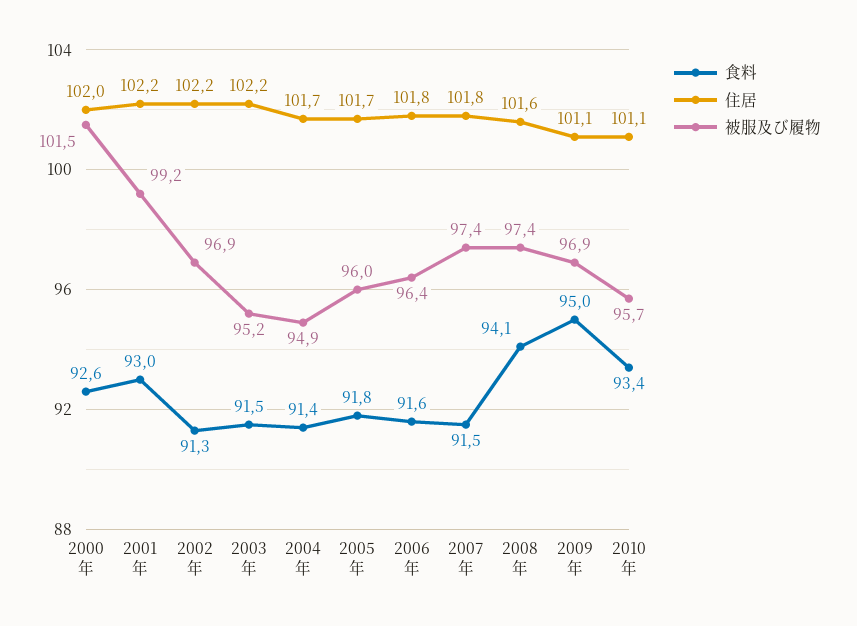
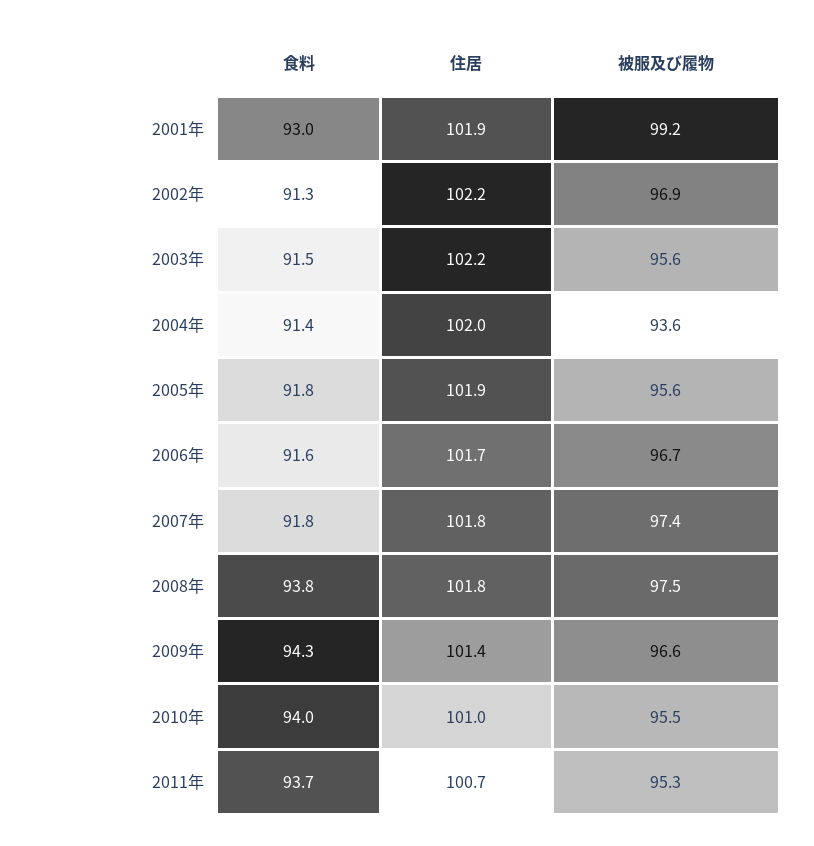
食料, 2000年: 92.6 -> none
住居, 2000年: 102 -> none
被服及び履物, 2000年: 101.5 -> none
住居, 2001年: 102.2 -> 101.9
被服及び履物, 2003年: 95.2 -> 95.6
住居, 2004年: 101.7 -> 102
被服及び履物, 2004年: 94.9 -> 93.6
住居, 2005年: 101.7 -> 101.9
被服及び履物, 2005年: 96 -> 95.6
住居, 2006年: 101.8 -> 101.7
被服及び履物, 2006年: 96.4 -> 96.7
食料, 2007年: 91.5 -> 91.8
食料, 2008年: 94.1 -> 93.8
住居, 2008年: 101.6 -> 101.8
被服及び履物, 2008年: 97.4 -> 97.5
食料, 2009年: 95 -> 94.3
住居, 2009年: 101.1 -> 101.4
被服及び履物, 2009年: 96.9 -> 96.6
食料, 2010年: 93.4 -> 94
住居, 2010年: 101.1 -> 101
被服及び履物, 2010年: 95.7 -> 95.5
食料, 2011年: none -> 93.7
住居, 2011年: none -> 100.7
被服及び履物, 2011年: none -> 95.3

